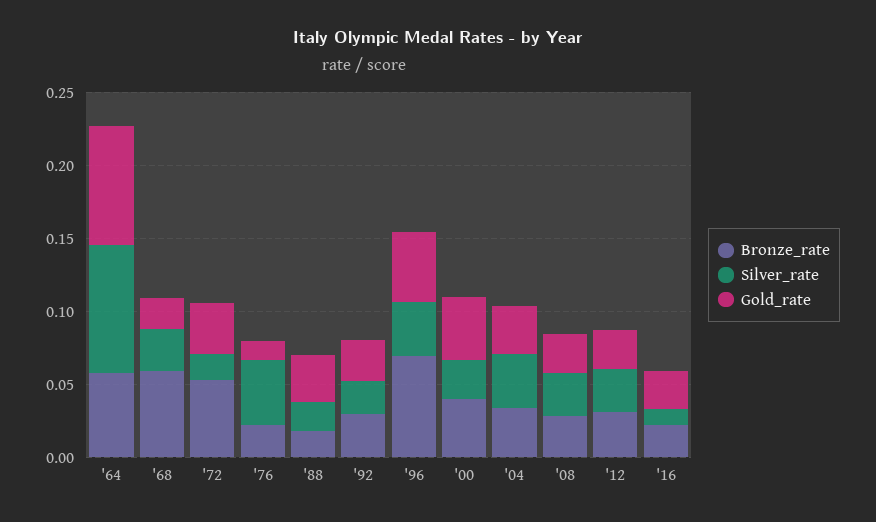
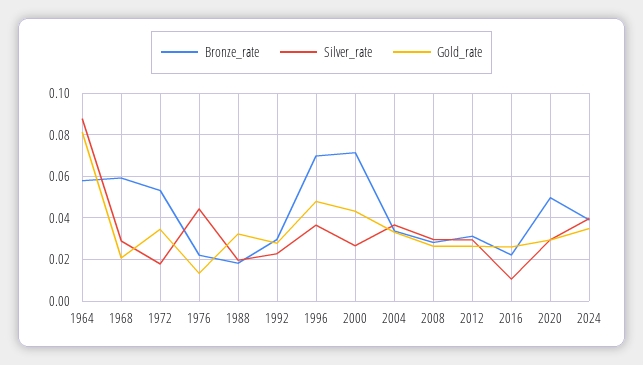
Bronze_rate, '00: 0.04 -> 0.07
Bronze_rate, 2020: none -> 0.05
Silver_rate, 2020: none -> 0.03
Gold_rate, 2020: none -> 0.03
Bronze_rate, 2024: none -> 0.04
Silver_rate, 2024: none -> 0.04
Gold_rate, 2024: none -> 0.035

